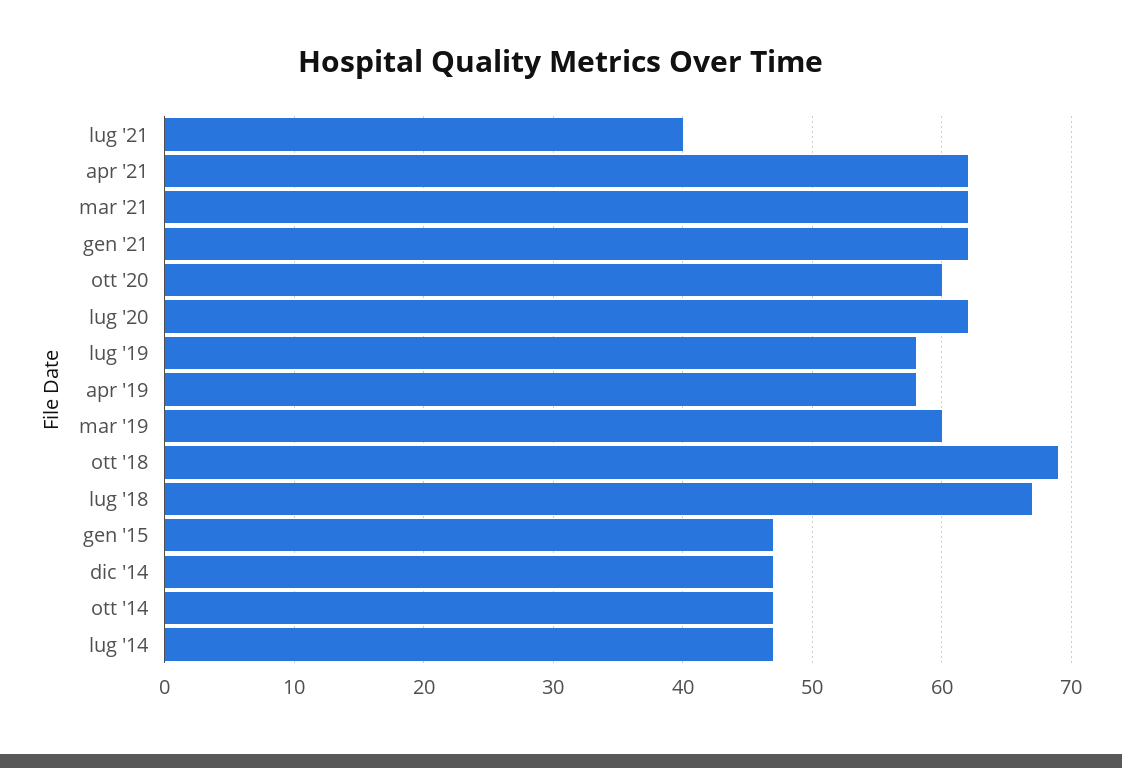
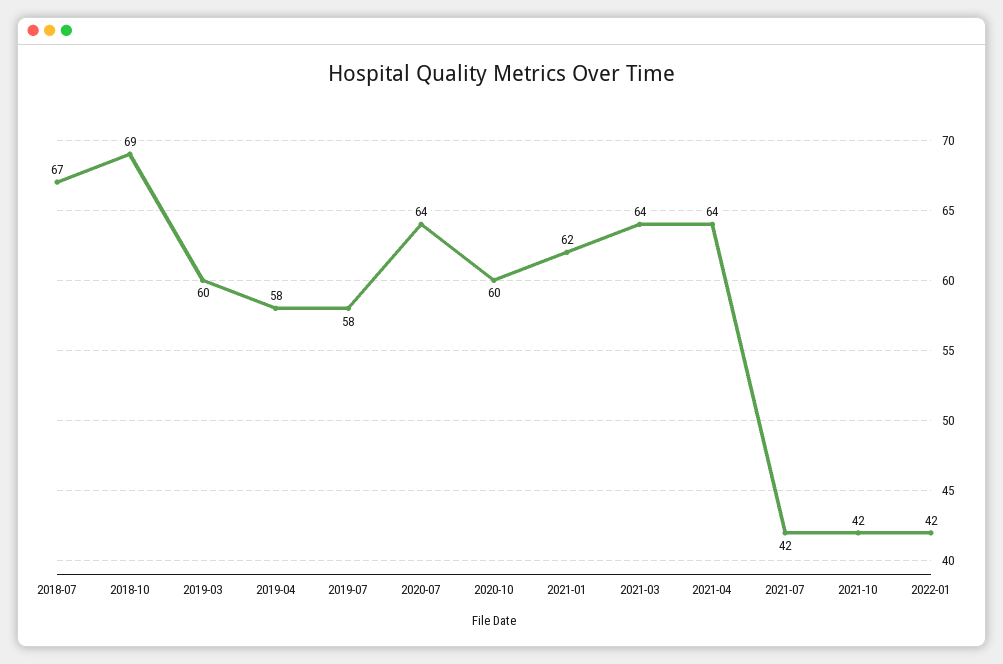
lug '21: 40 -> 42
apr '21: 62 -> 64
mar '21: 62 -> 64
lug '20: 62 -> 64
gen '15: 47 -> none
dic '14: 47 -> none
ott '14: 47 -> none
lug '14: 47 -> none
2021-10: none -> 42
2022-01: none -> 42

